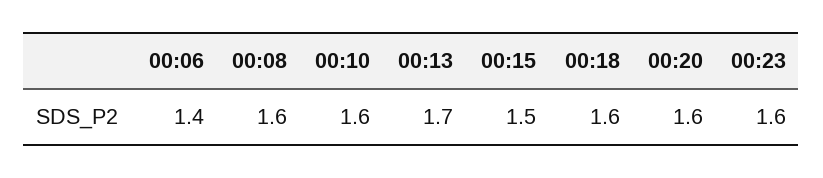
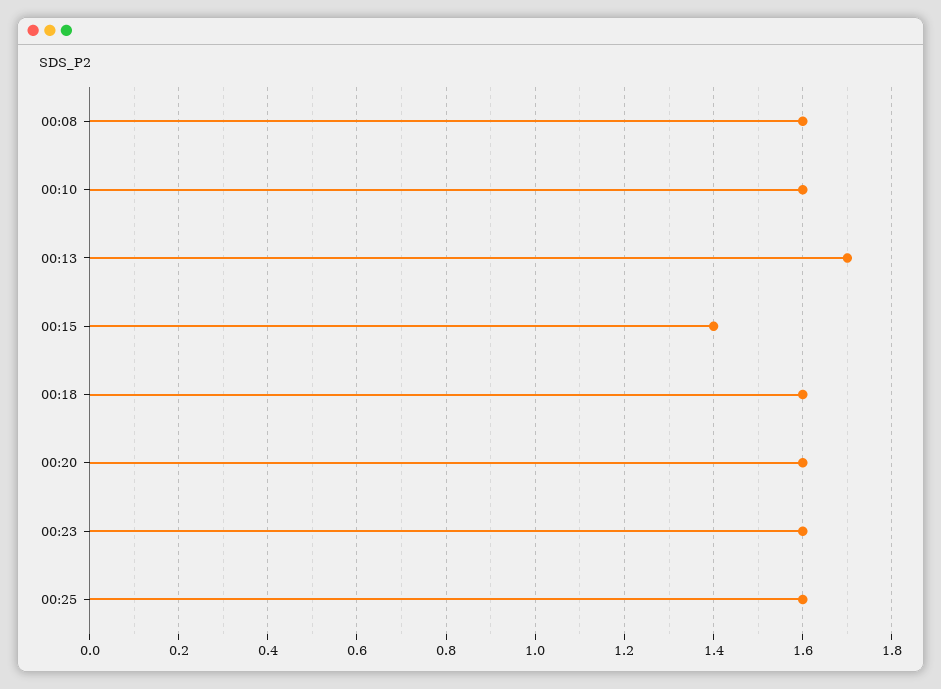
00:06: 1.4 -> none
00:15: 1.5 -> 1.4
00:25: none -> 1.6

